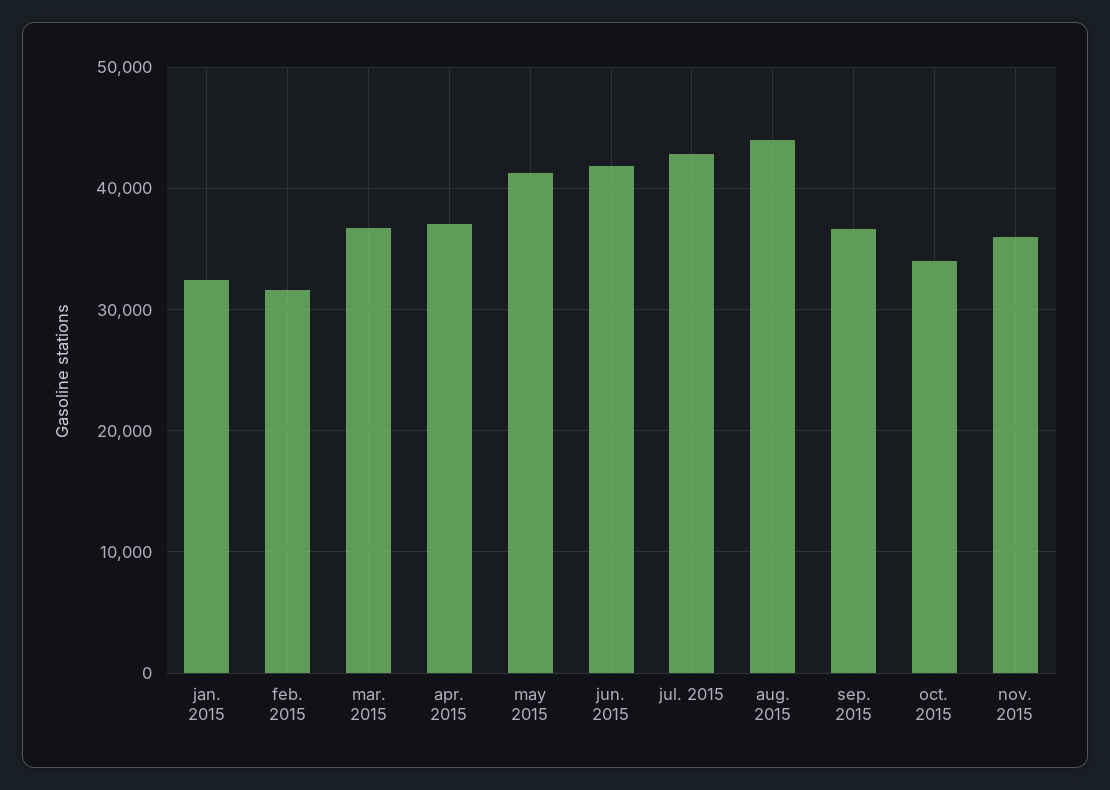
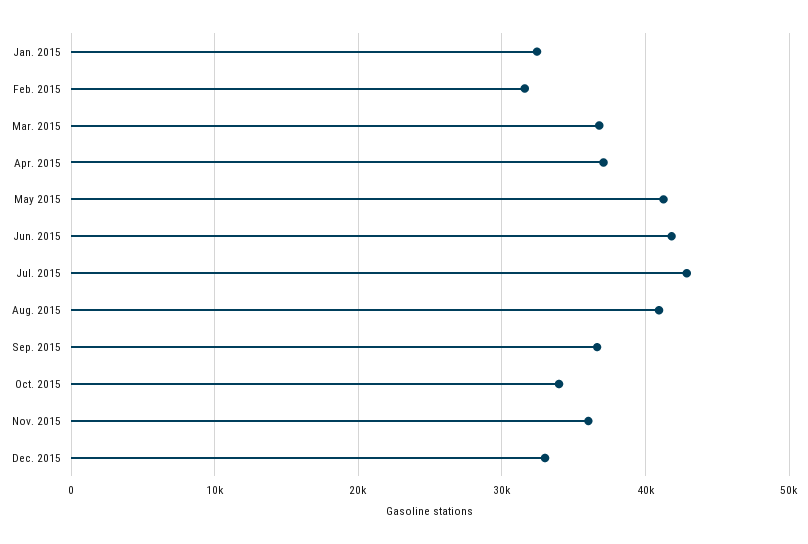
aug. 2015: 44000 -> 41000
Dec. 2015: none -> 33000

